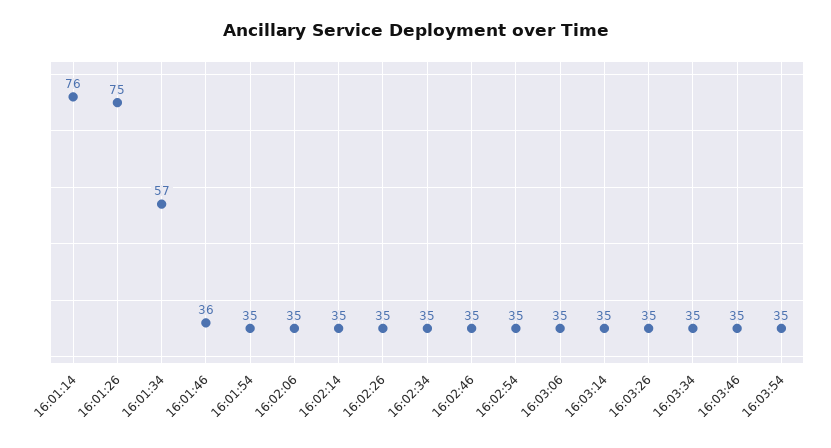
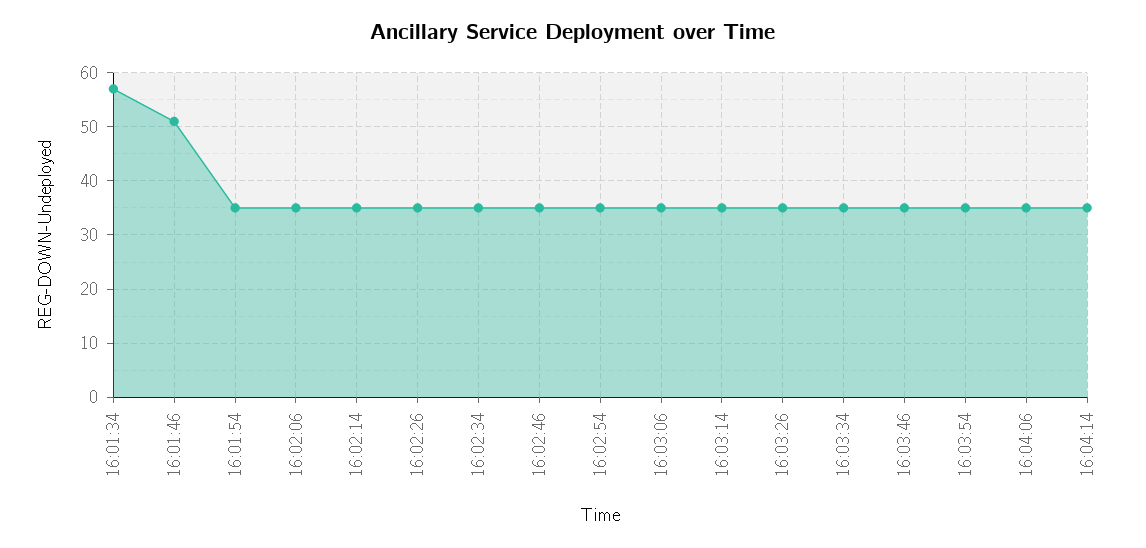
16:01:14: 76 -> none
16:01:26: 75 -> none
16:01:46: 36 -> 50
16:04:06: none -> 35
16:04:14: none -> 35

